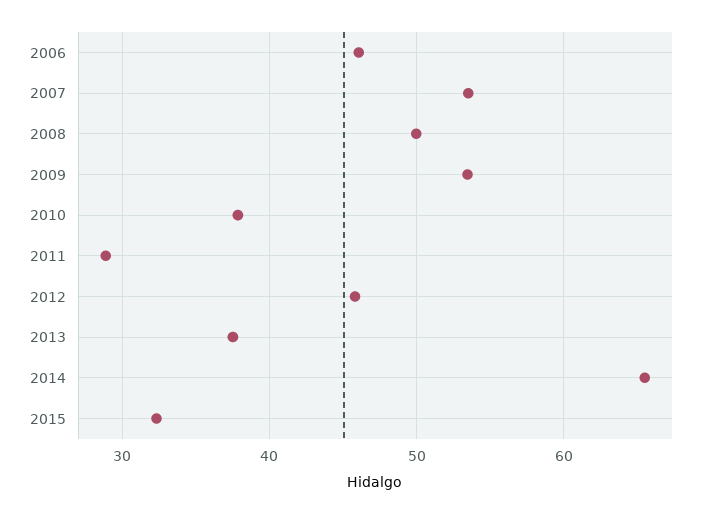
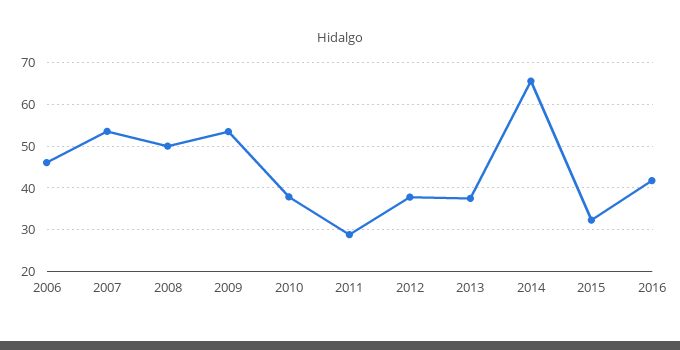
2012: 46 -> 38
2016: none -> 42

